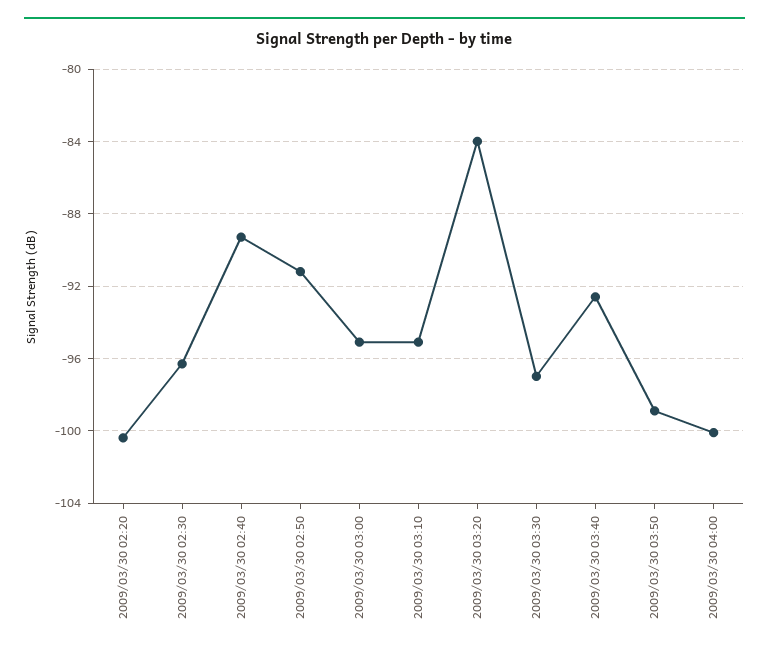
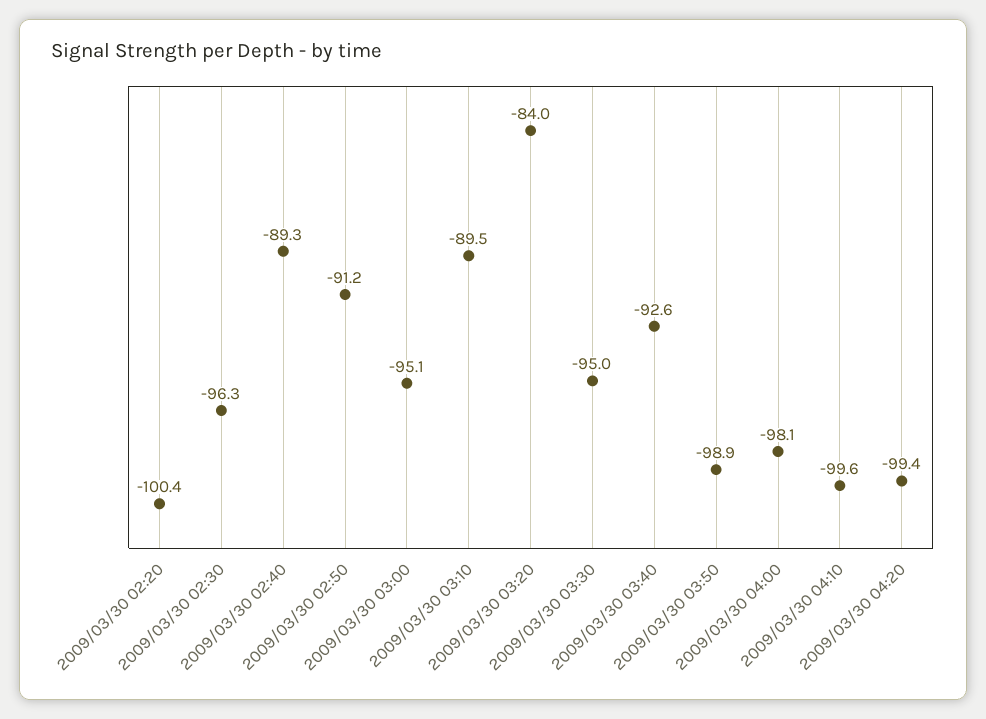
2009/03/30 03:10: -95 -> -89.5
2009/03/30 03:30: -97 -> -95
2009/03/30 04:00: -100 -> -98.1
2009/03/30 04:10: none -> -99.6
2009/03/30 04:20: none -> -99.4

